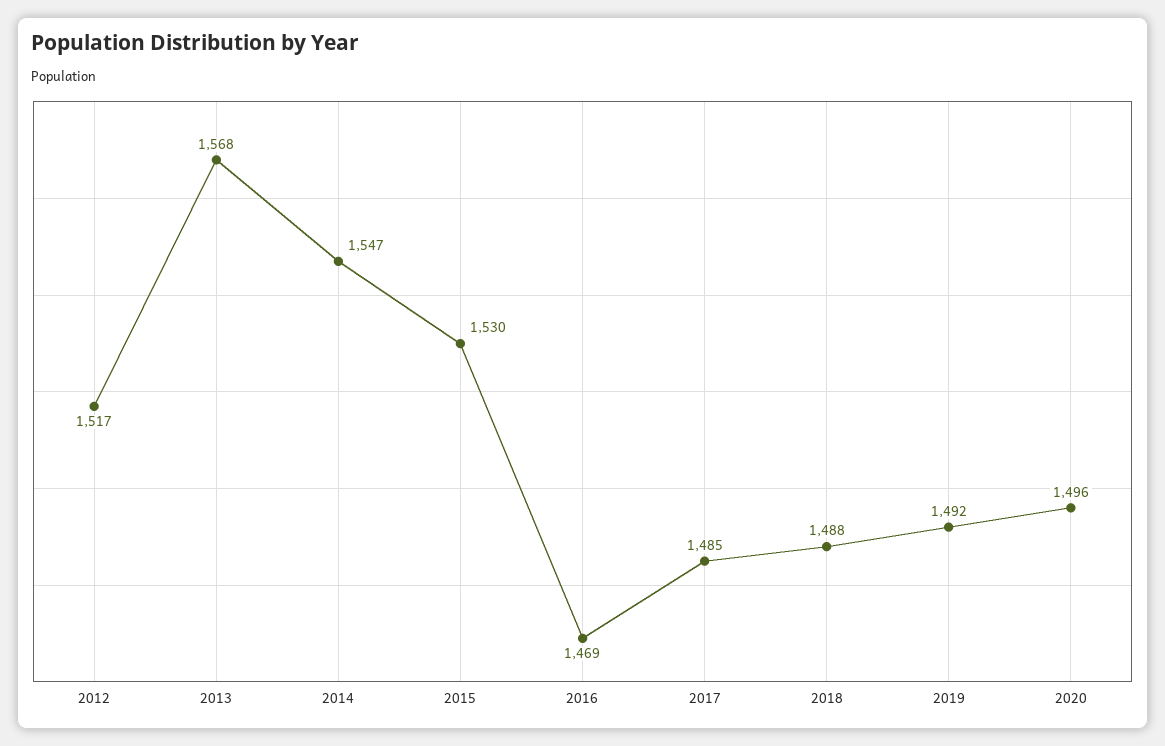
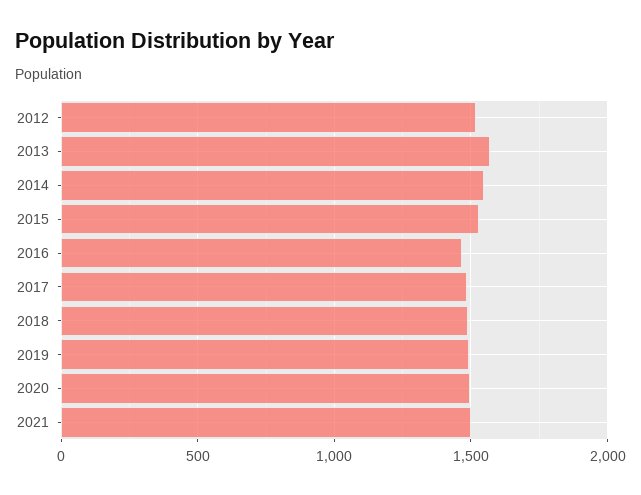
2021: none -> 1500

